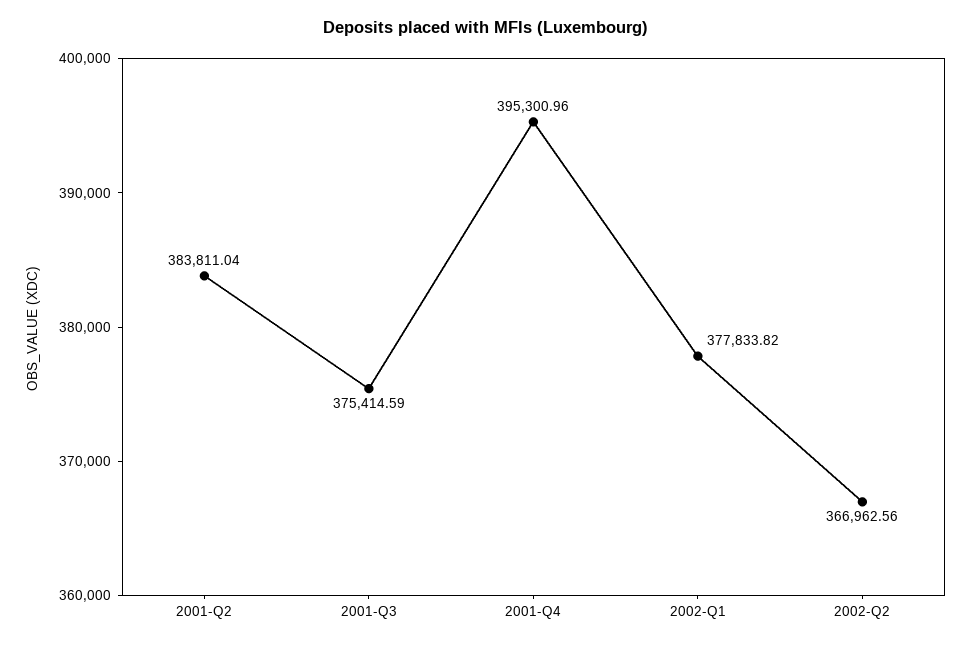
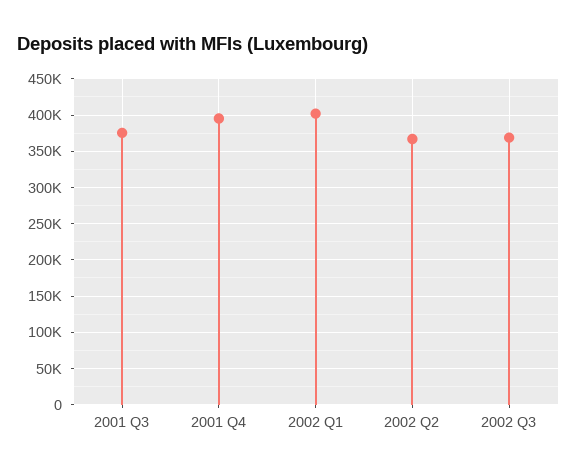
2001-Q2: 383811.04 -> none
2002-Q1: 377833.82 -> 400000
2002 Q3: none -> 370000

